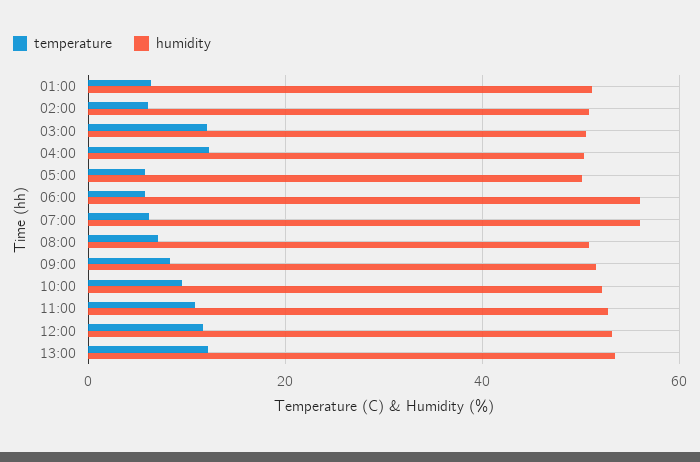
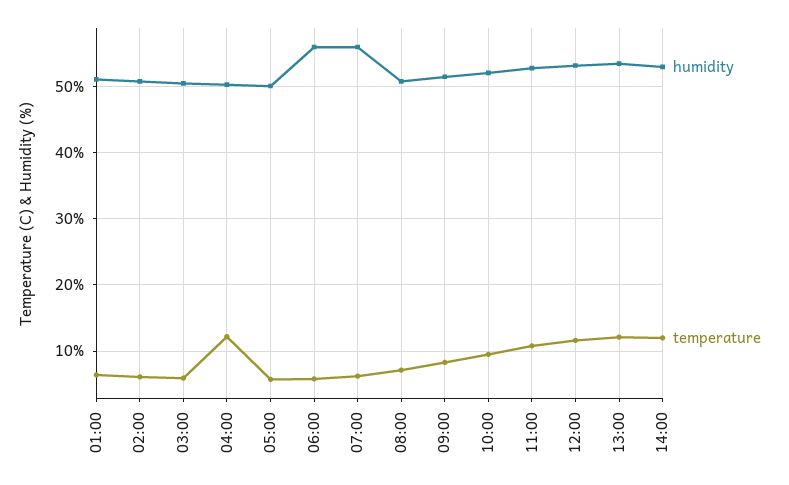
temperature, 03:00: 12 -> 6
humidity, 14:00: none -> 53
temperature, 14:00: none -> 12

